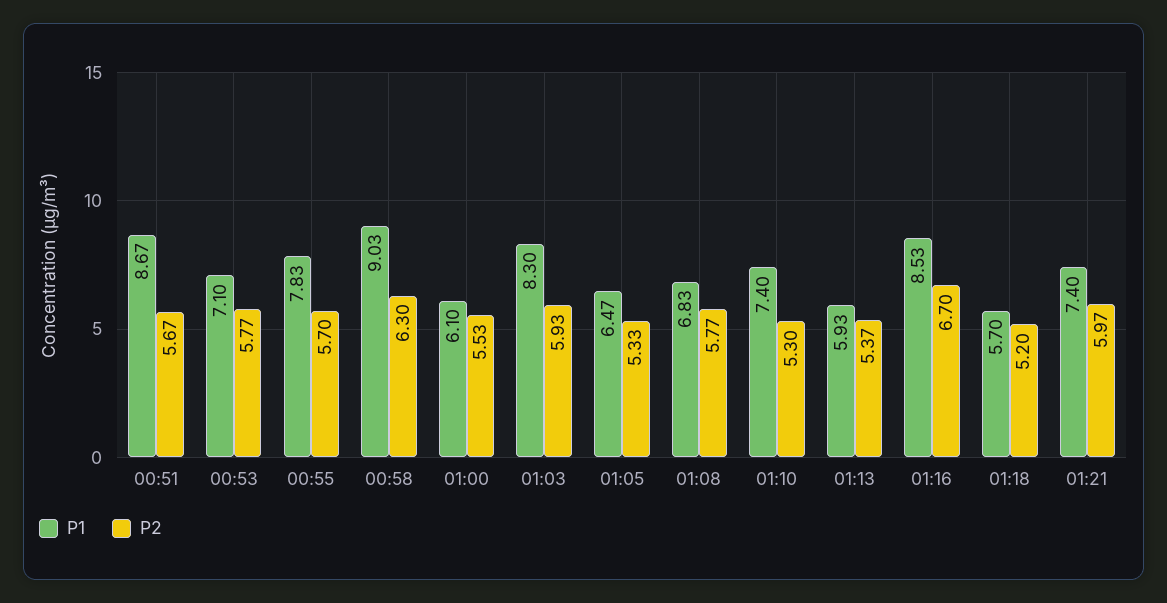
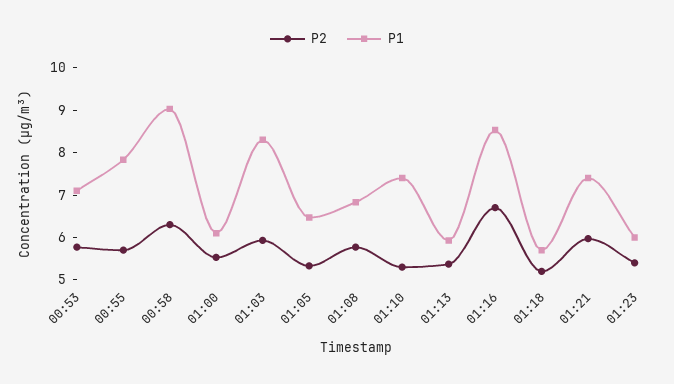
P1, 00:51: 8.67 -> none
P2, 00:51: 5.67 -> none
P2, 01:23: none -> 5.4
P1, 01:23: none -> 6

